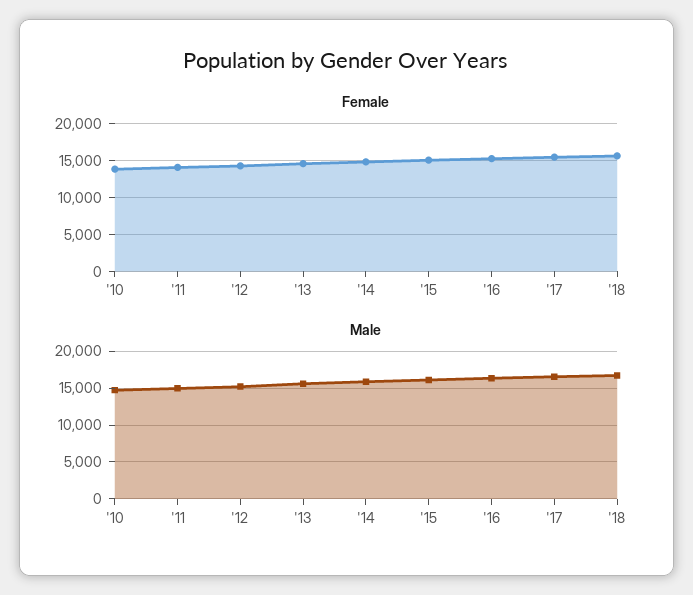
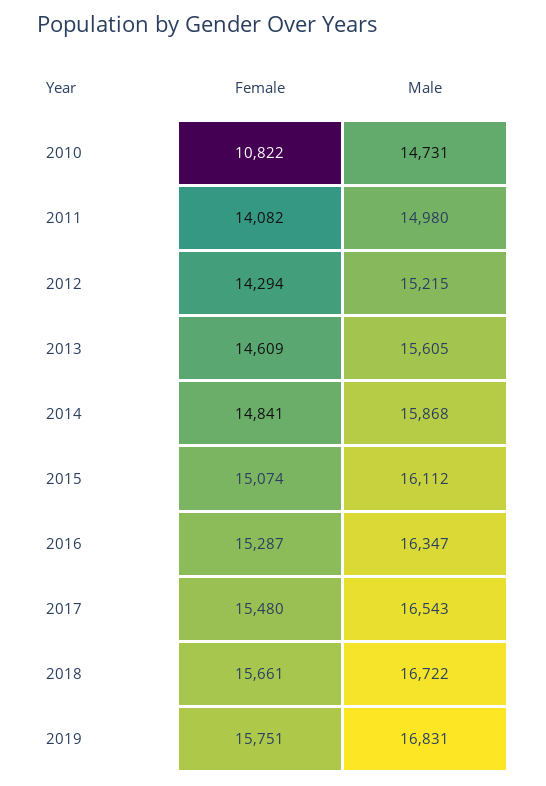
Female, '10: 14000 -> 10822
Female, 2019: none -> 15751
Male, 2019: none -> 16831

